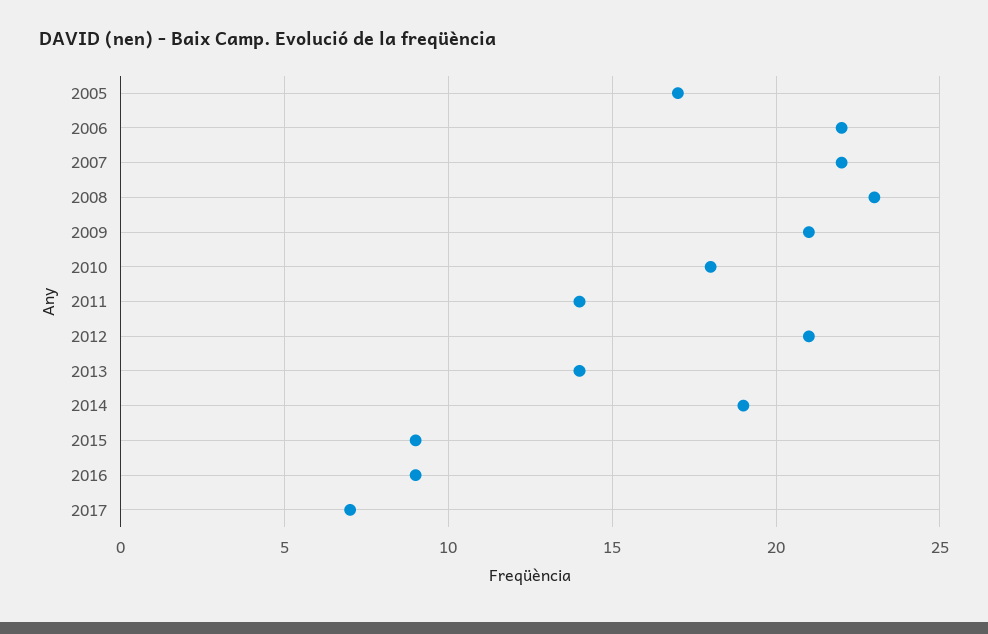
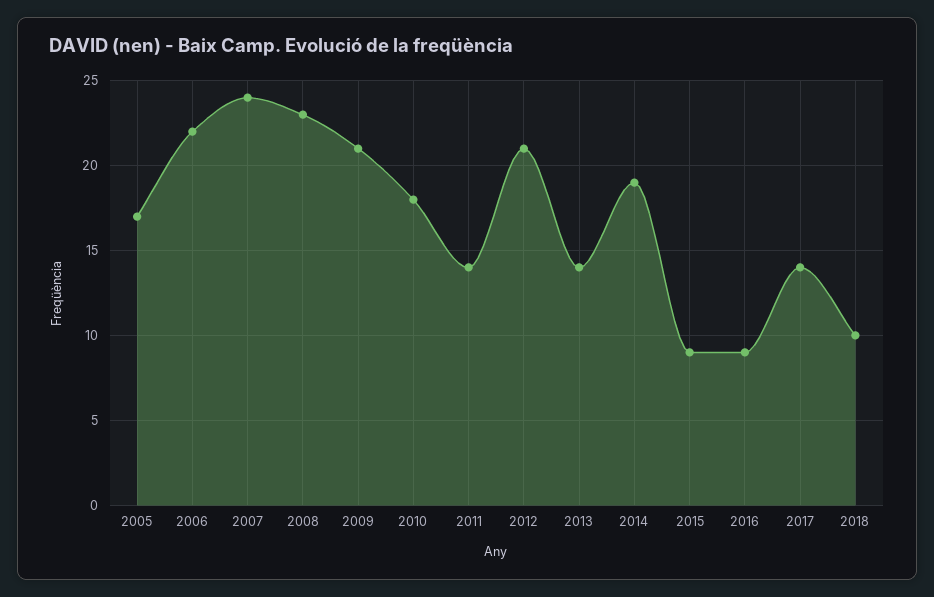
2007: 22 -> 24
2017: 7 -> 14
2018: none -> 10

